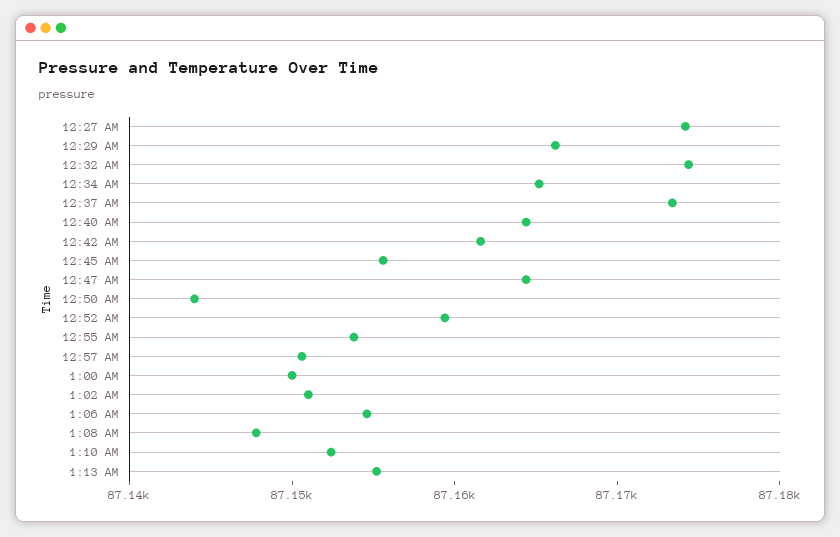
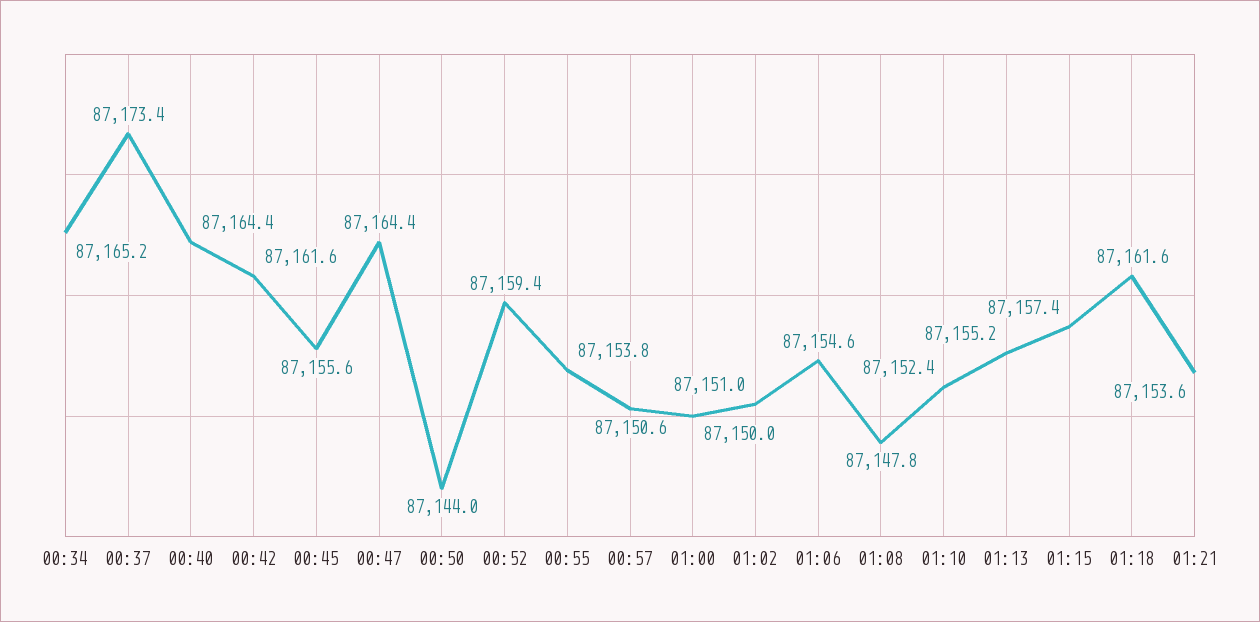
12:27 AM: 87174 -> none
12:29 AM: 87166 -> none
12:32 AM: 87174 -> none
01:15: none -> 87157.4
01:18: none -> 87161.6
01:21: none -> 87153.6

